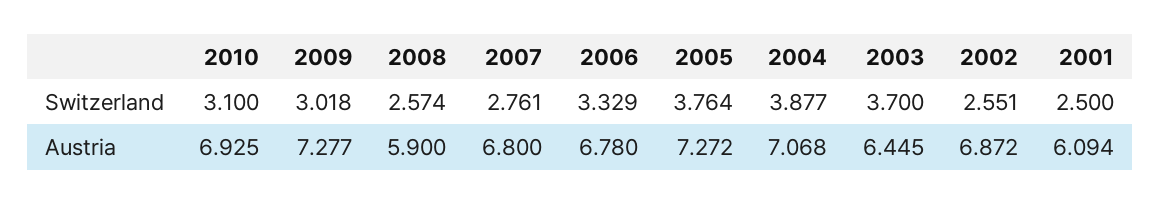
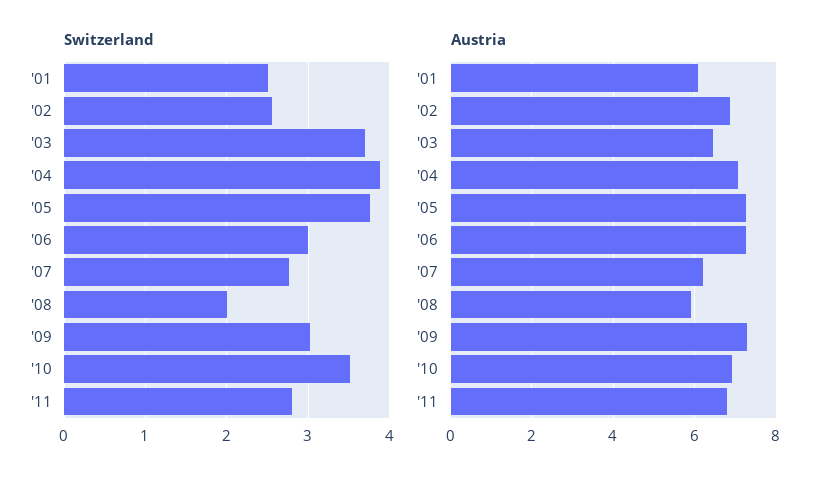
Switzerland, 2010: 3.1 -> 3.5
Switzerland, 2008: 2.574 -> 2
Switzerland, 2006: 3.329 -> 3
Austria, 2007: 6.8 -> 6.2
Austria, 2006: 6.78 -> 7.2
Switzerland, '11: none -> 2.8
Austria, '11: none -> 6.8

